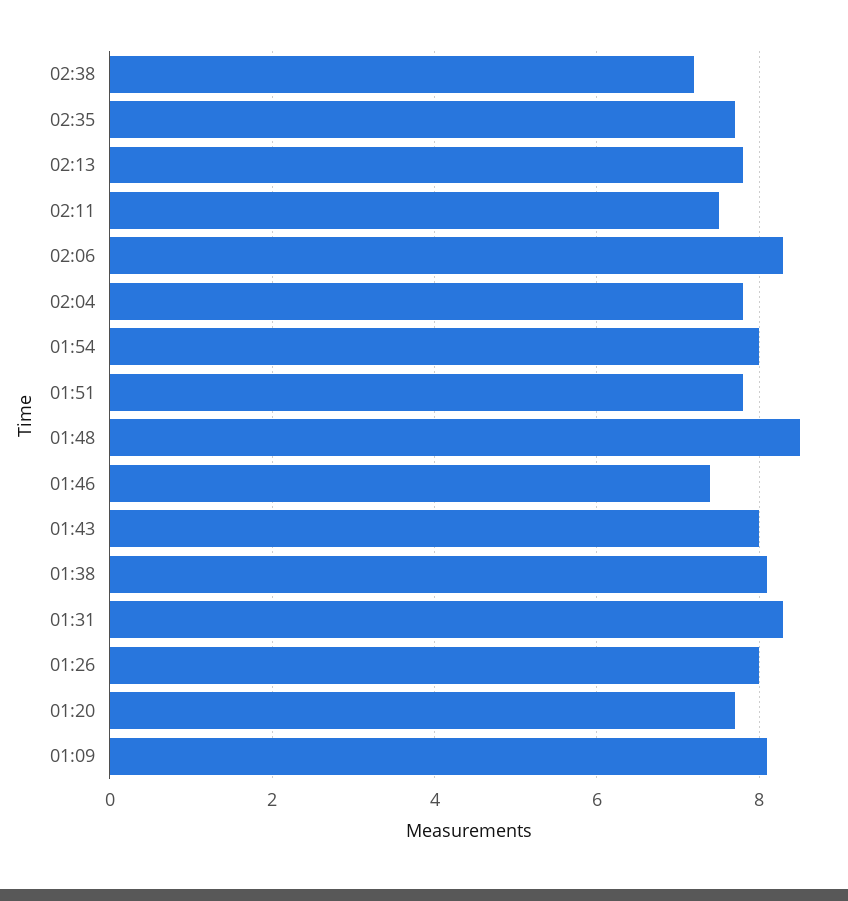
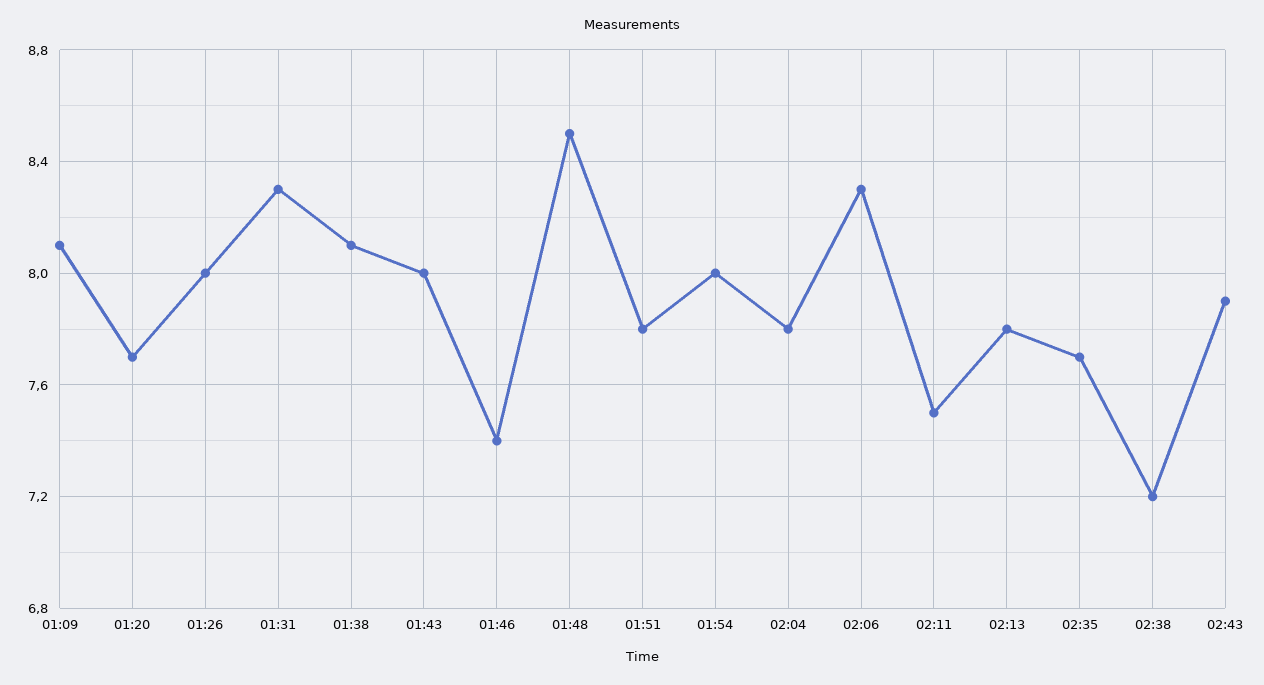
02:43: none -> 7.9

